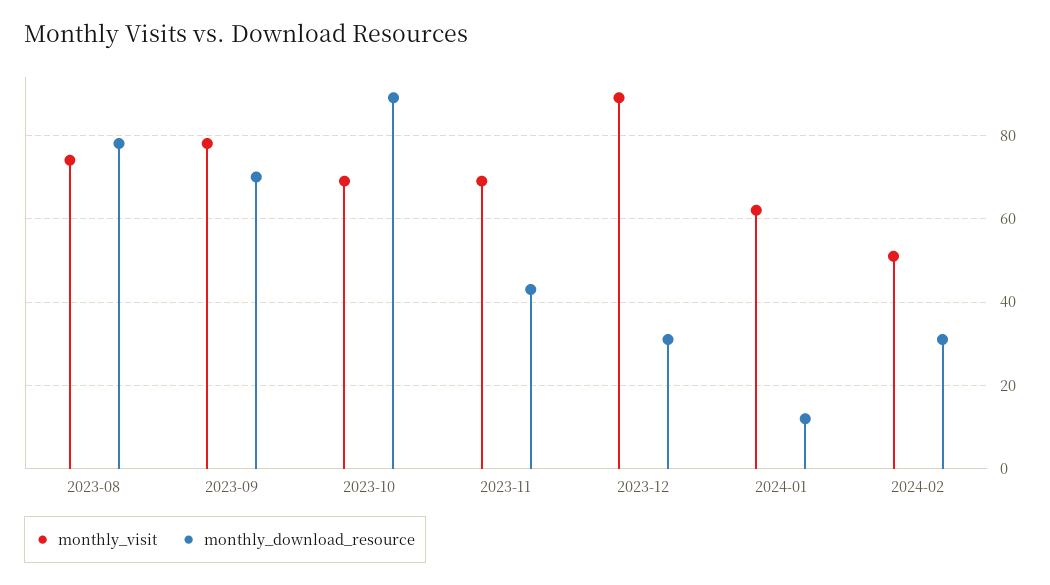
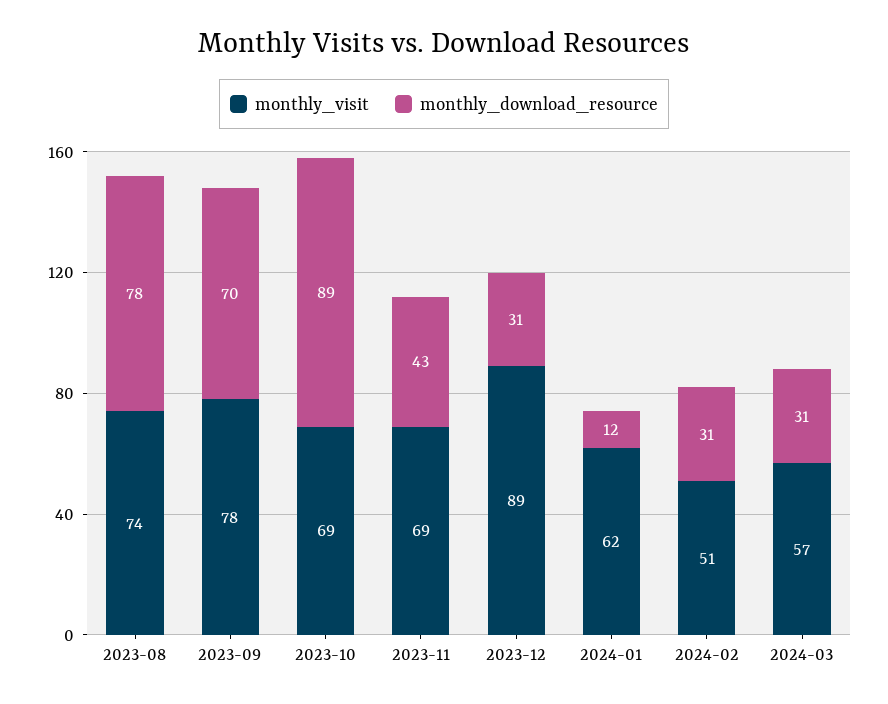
monthly_visit, 2024-03: none -> 57
monthly_download_resource, 2024-03: none -> 31

